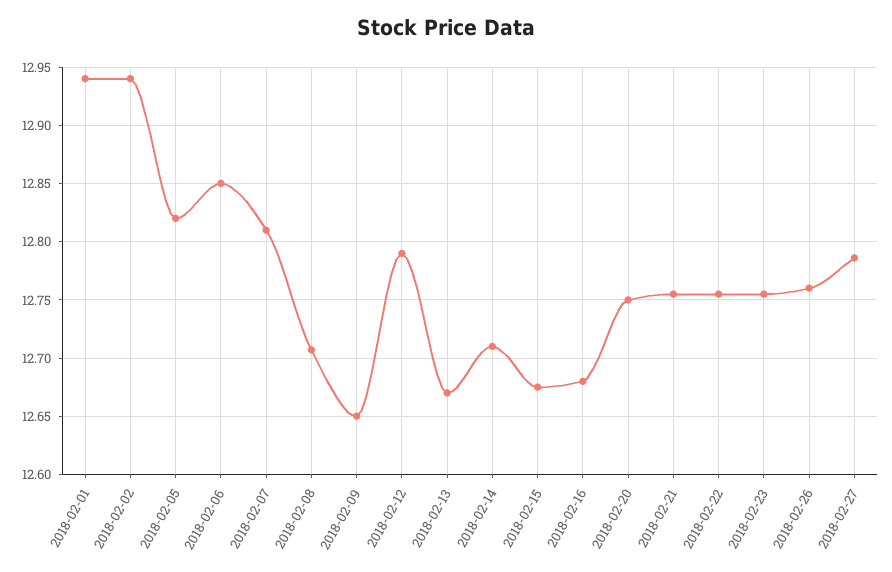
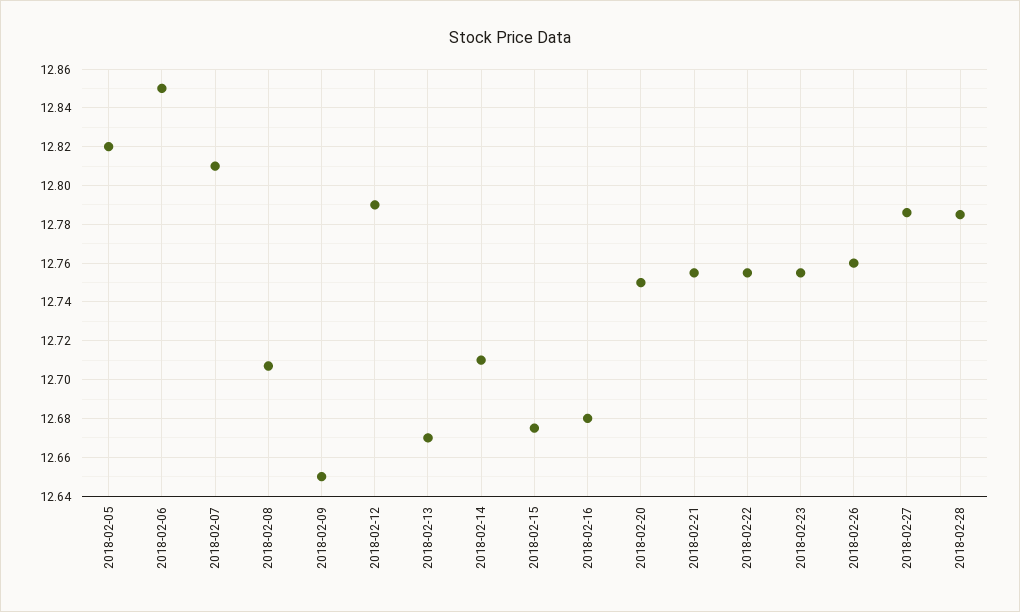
2018-02-01: 12.94 -> none
2018-02-02: 12.94 -> none
2018-02-28: none -> 12.785

